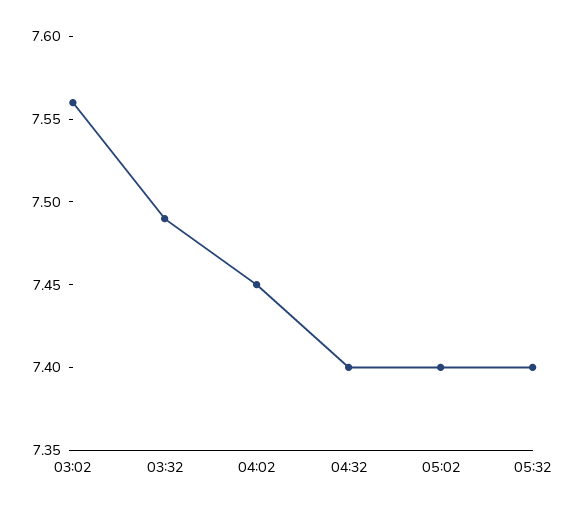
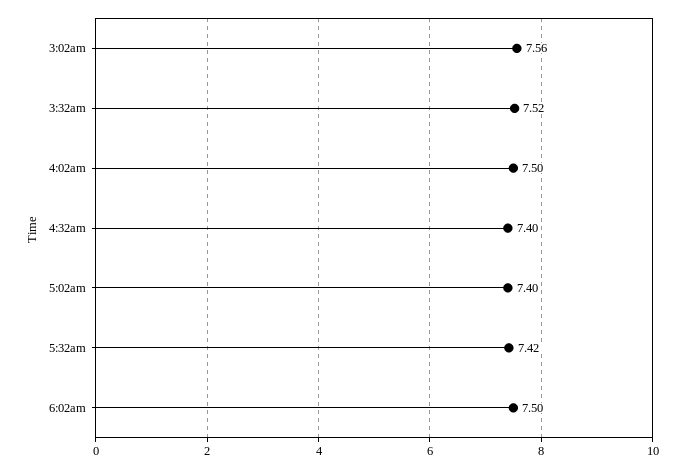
03:32: 7.49 -> 7.52
04:02: 7.45 -> 7.5
05:32: 7.4 -> 7.42
6:02am: none -> 7.5

